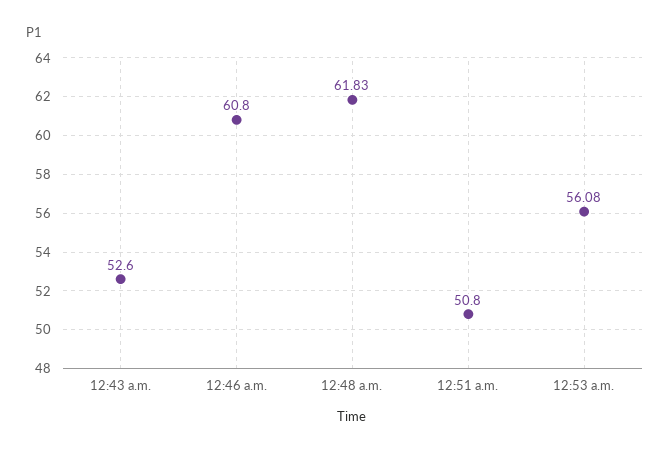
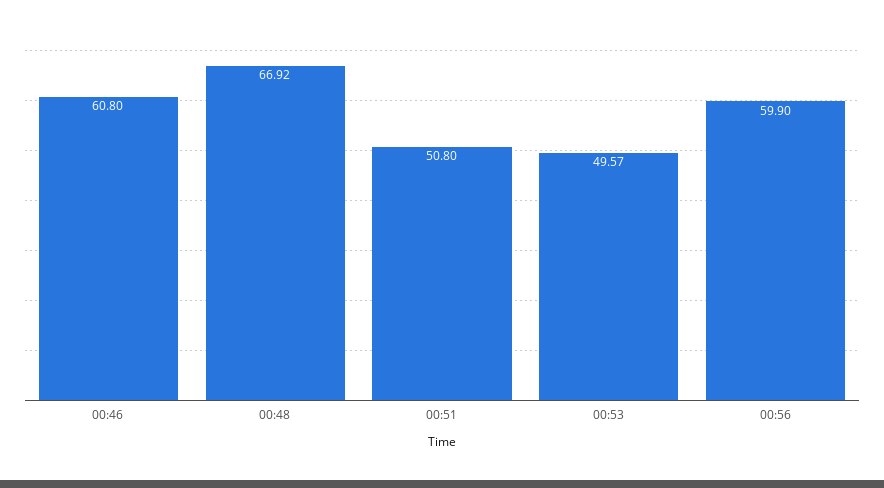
12:43 a.m.: 52.6 -> none
12:48 a.m.: 61.83 -> 66.92
12:53 a.m.: 56.08 -> 49.57
00:56: none -> 59.9

